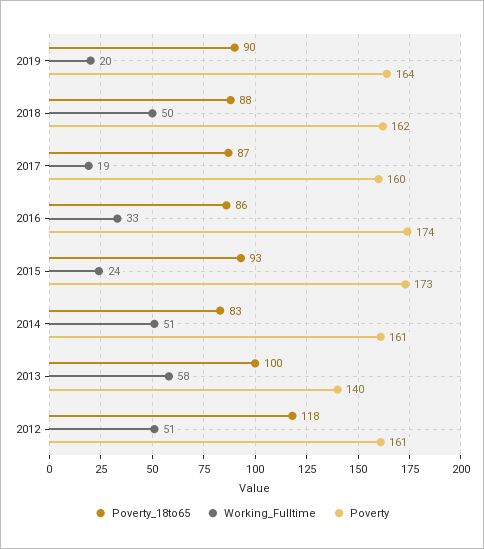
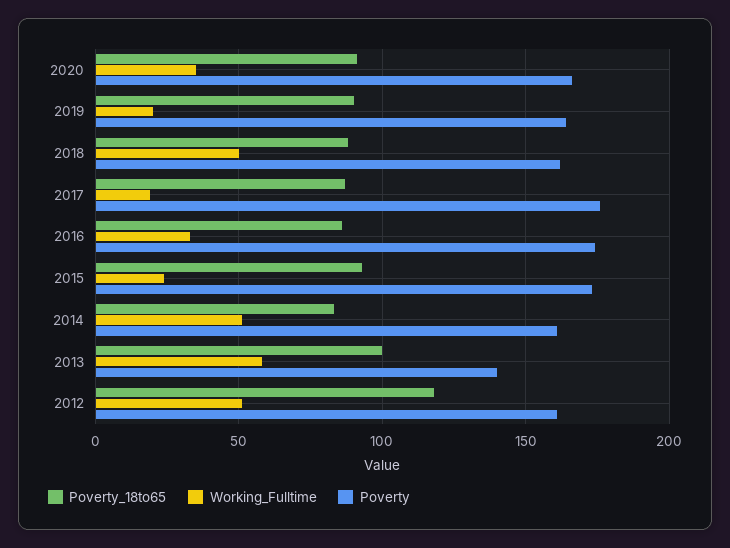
Poverty, 2017: 160 -> 175
Poverty_18to65, 2020: none -> 90
Working_Fulltime, 2020: none -> 35
Poverty, 2020: none -> 165

